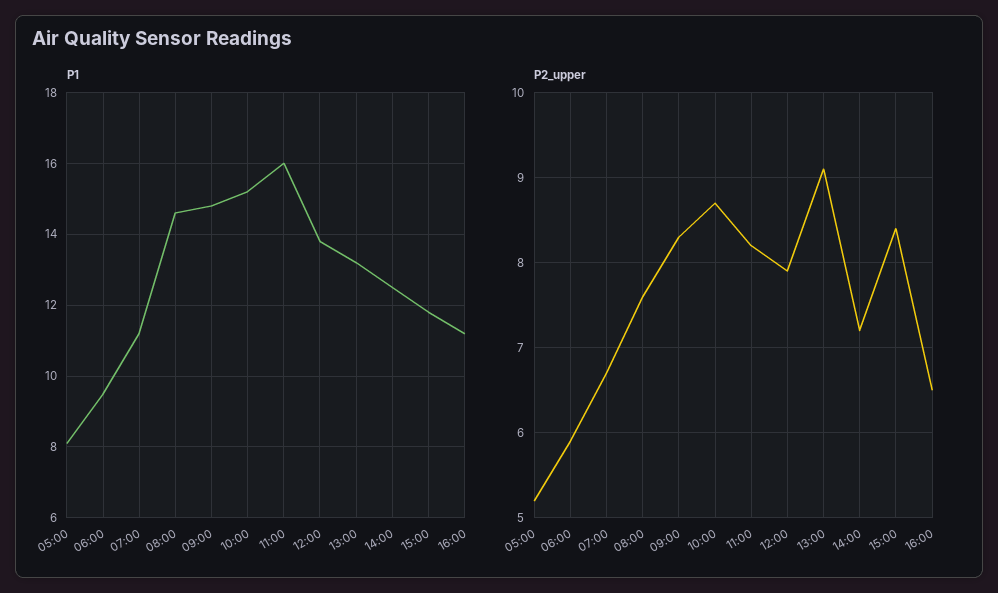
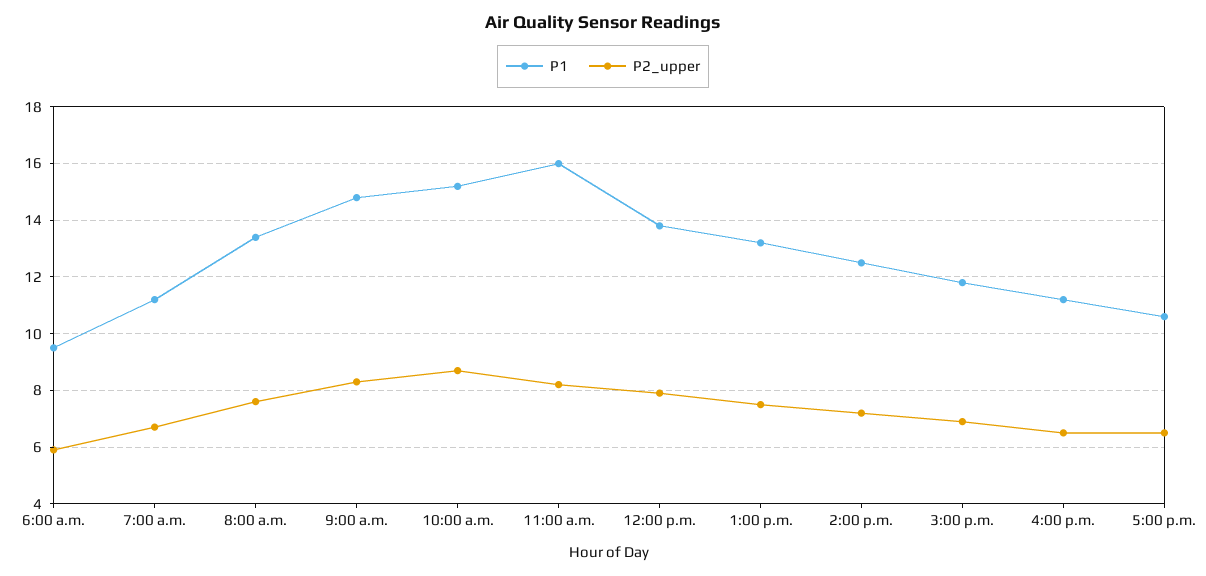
P1, 05:00: 8 -> none
P1, 08:00: 14.5 -> 13.5
P2_upper, 05:00: 5.2 -> none
P2_upper, 13:00: 9.1 -> 7.5
P2_upper, 15:00: 8.4 -> 7
P1, 5:00 p.m.: none -> 10.5
P2_upper, 5:00 p.m.: none -> 6.5

